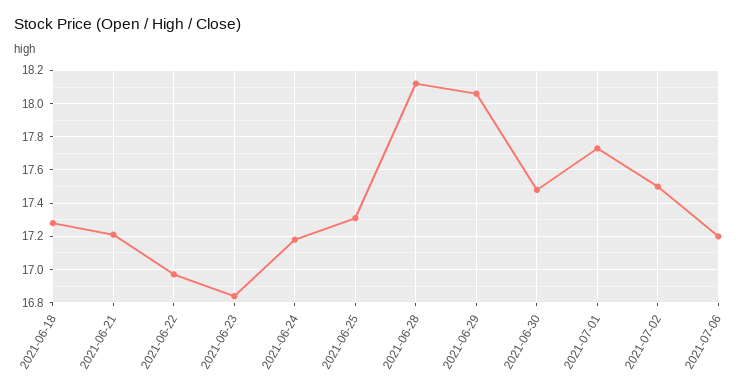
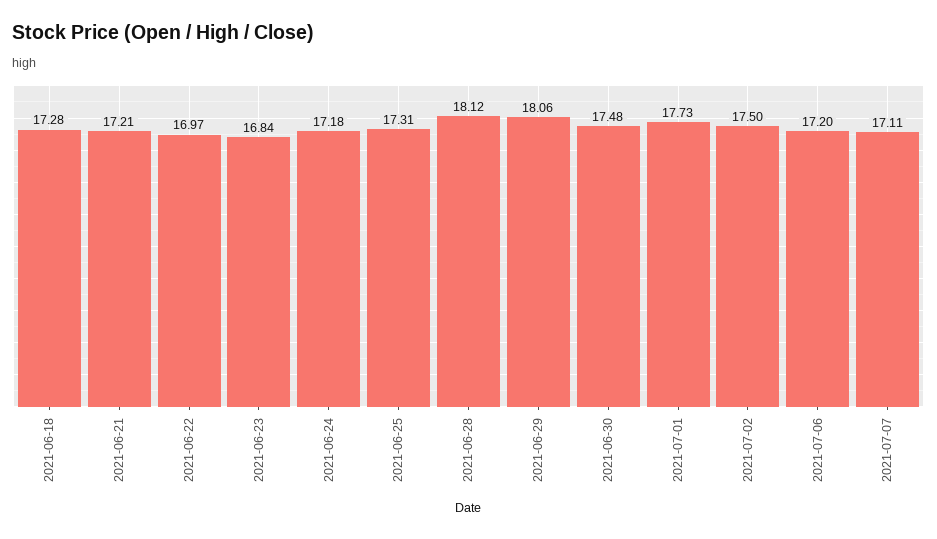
2021-07-07: none -> 17.11

